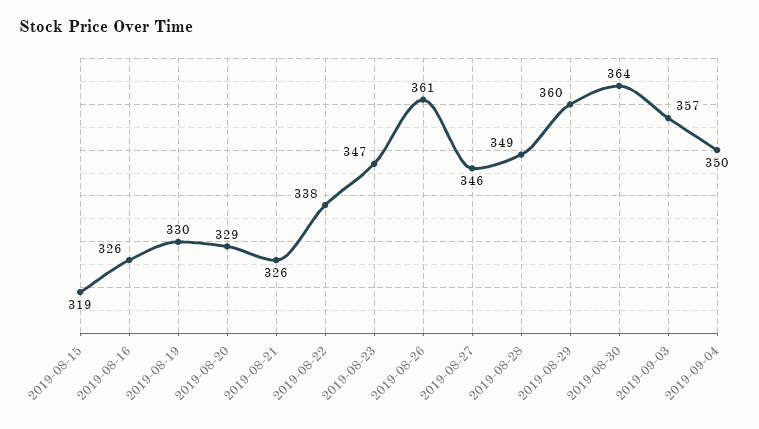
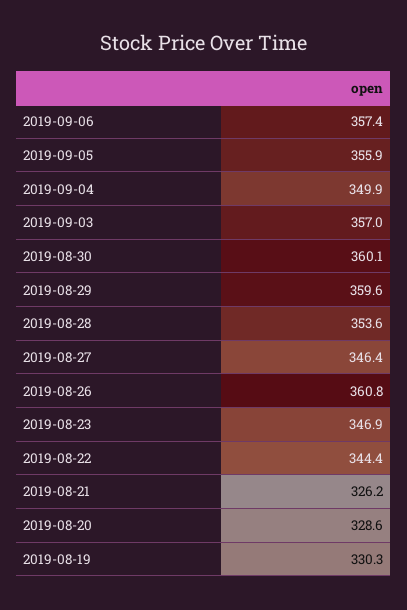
2019-08-15: 319 -> none
2019-08-16: 326 -> none
2019-08-22: 338 -> 344.4
2019-08-28: 349 -> 353.6
2019-08-30: 364 -> 360.1
2019-09-06: none -> 357.4
2019-09-05: none -> 355.9

